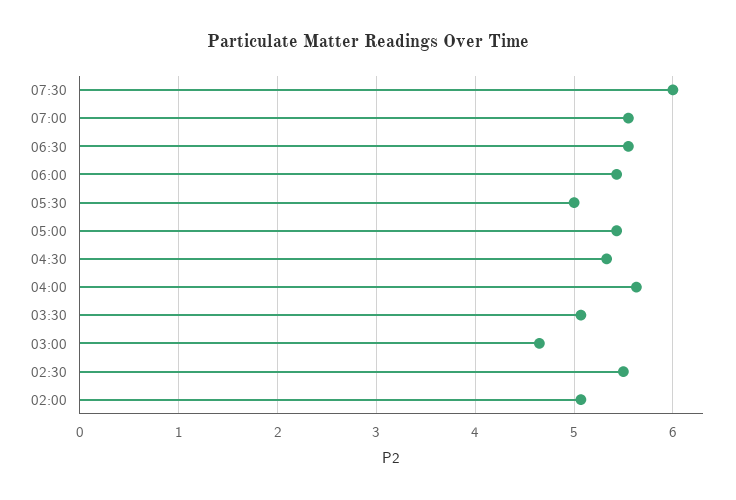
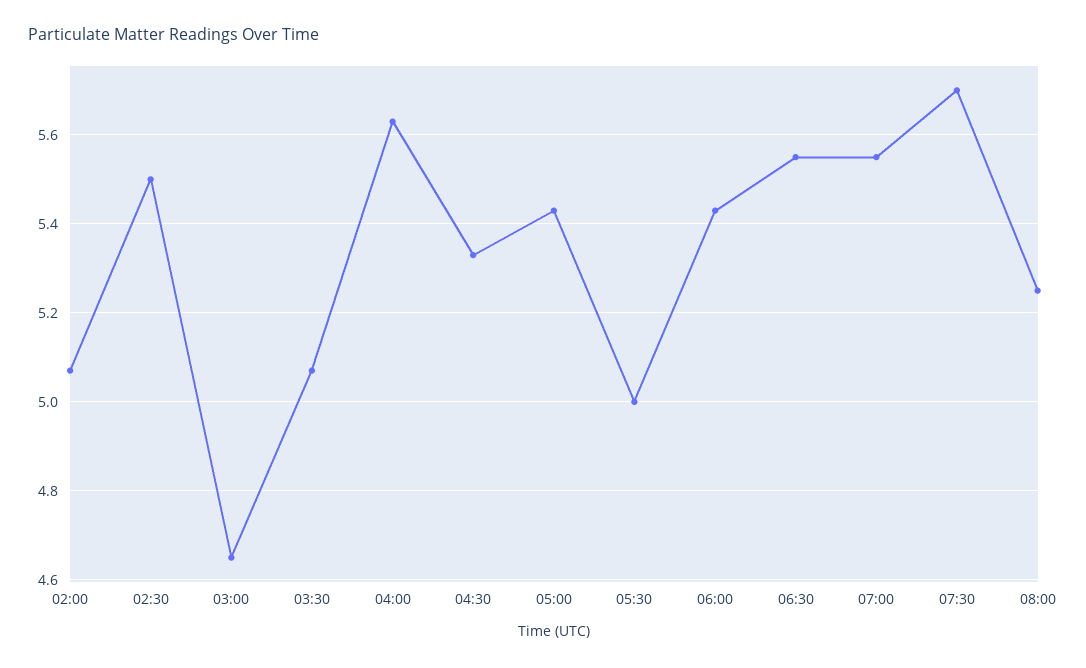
07:30: 6 -> 5.7
08:00: none -> 5.25

